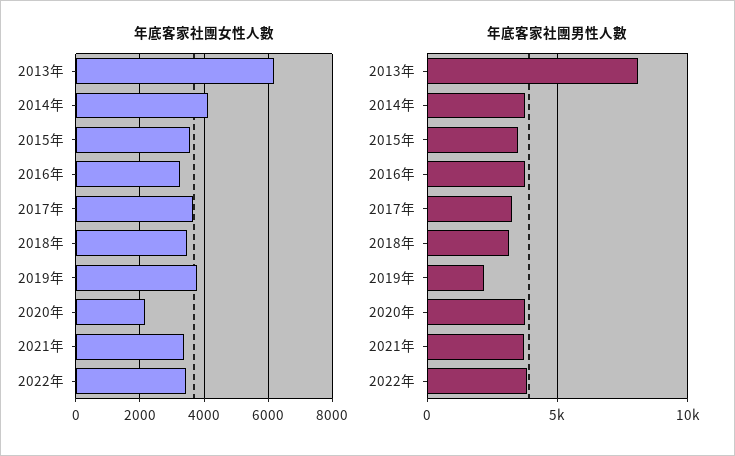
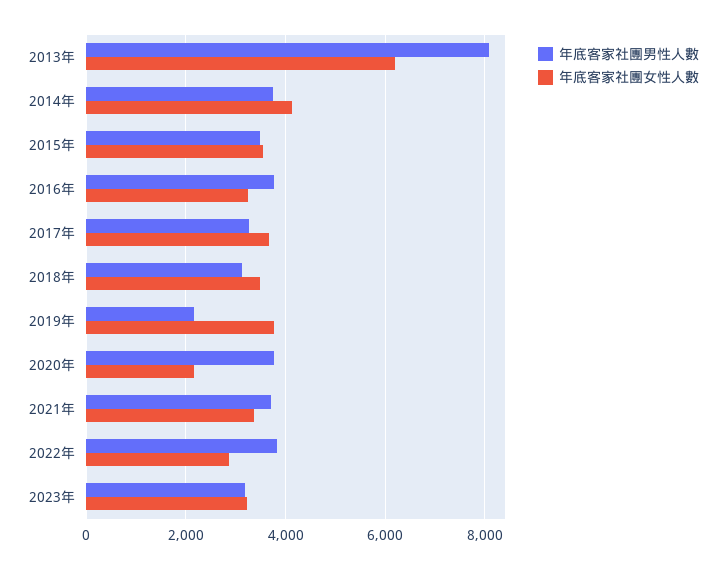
年底客家社團女性人數, 2022年: 3400 -> 2800
年底客家社團男性人數, 2023年: none -> 3200
年底客家社團女性人數, 2023年: none -> 3200

